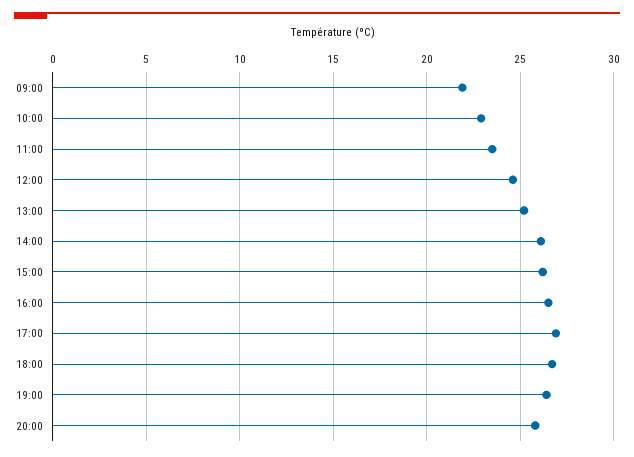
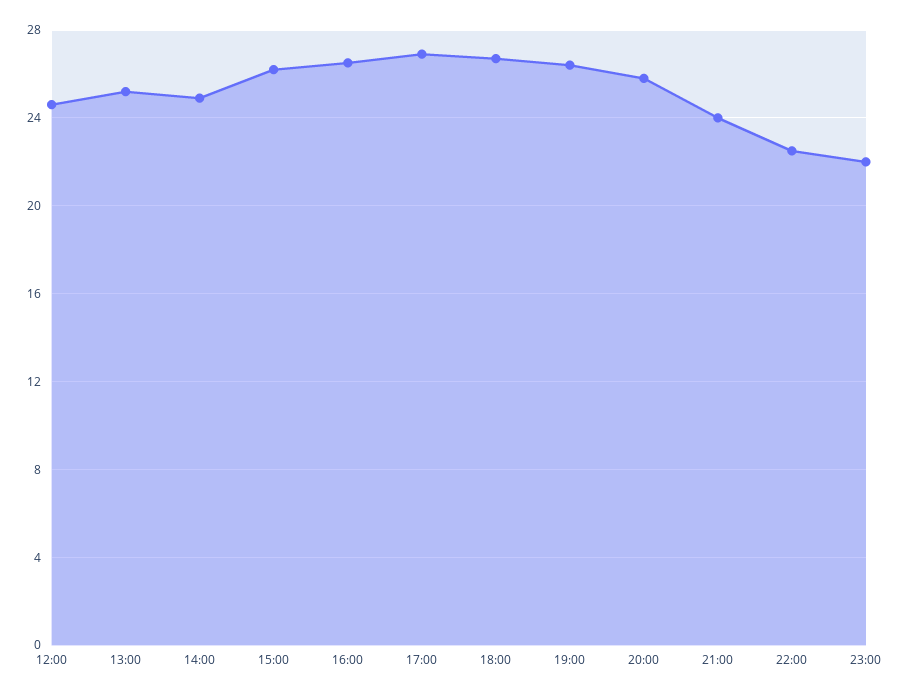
09:00: 22 -> none
10:00: 23 -> none
11:00: 23.5 -> none
14:00: 26 -> 25
21:00: none -> 24
22:00: none -> 22.5
23:00: none -> 22

